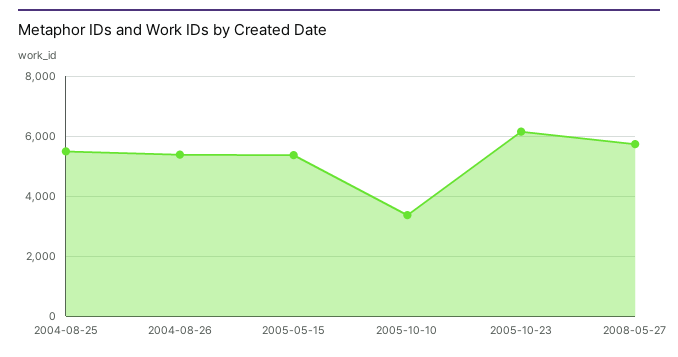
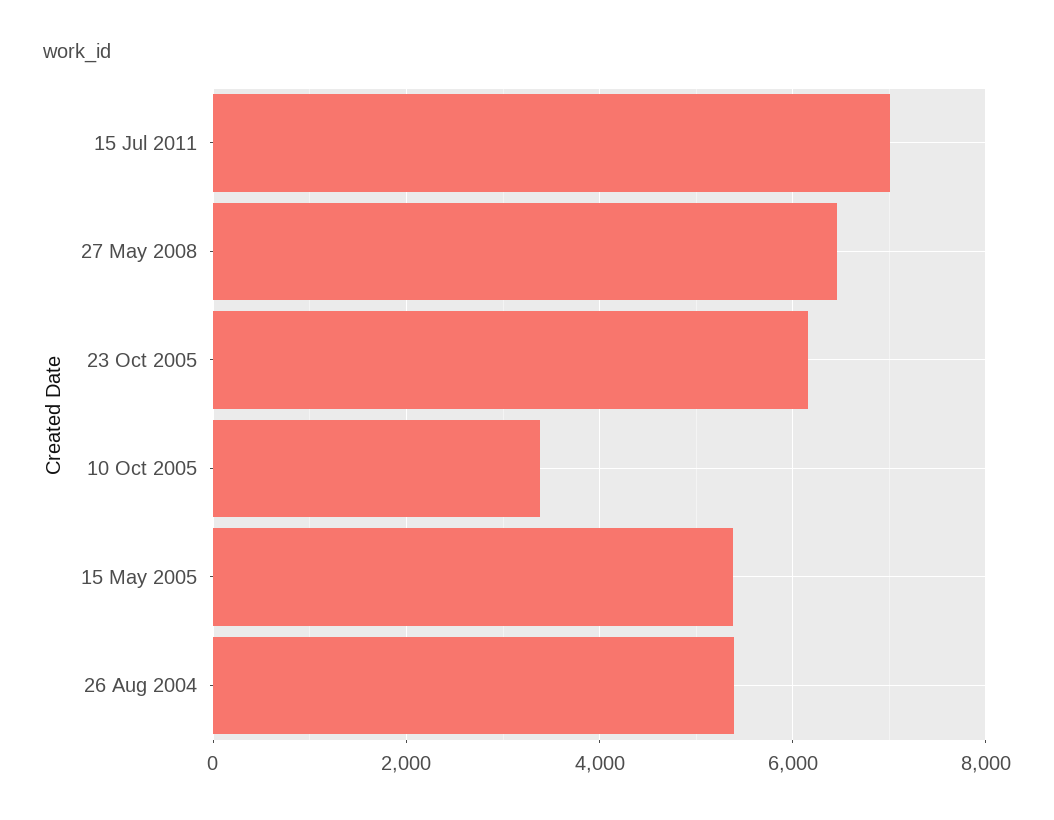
2004-08-25: 5500 -> none
2008-05-27: 5750 -> 6400
15 Jul 2011: none -> 7000

